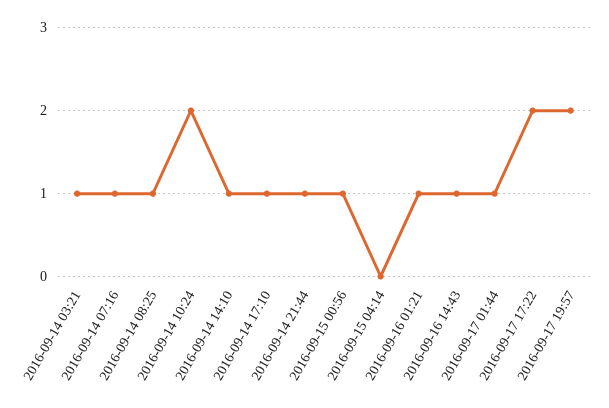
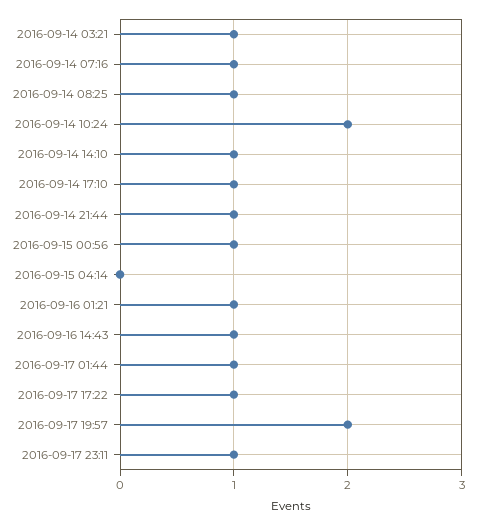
2016-09-17 17:22: 2 -> 1
2016-09-17 23:11: none -> 1

